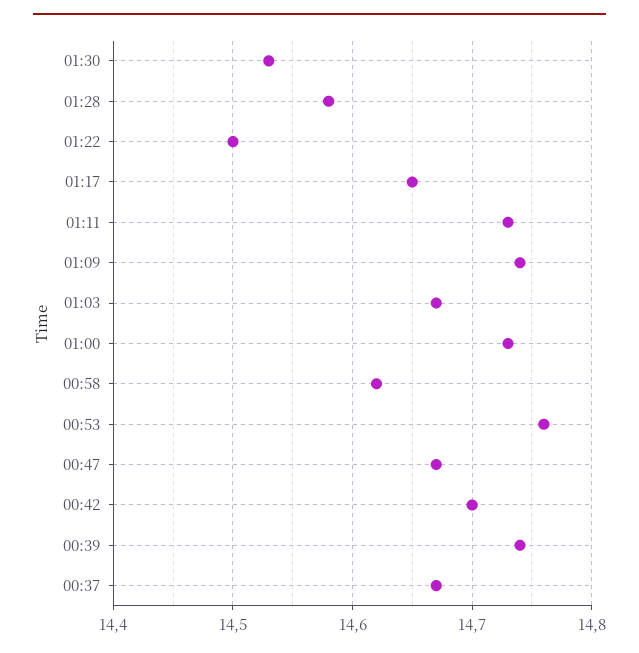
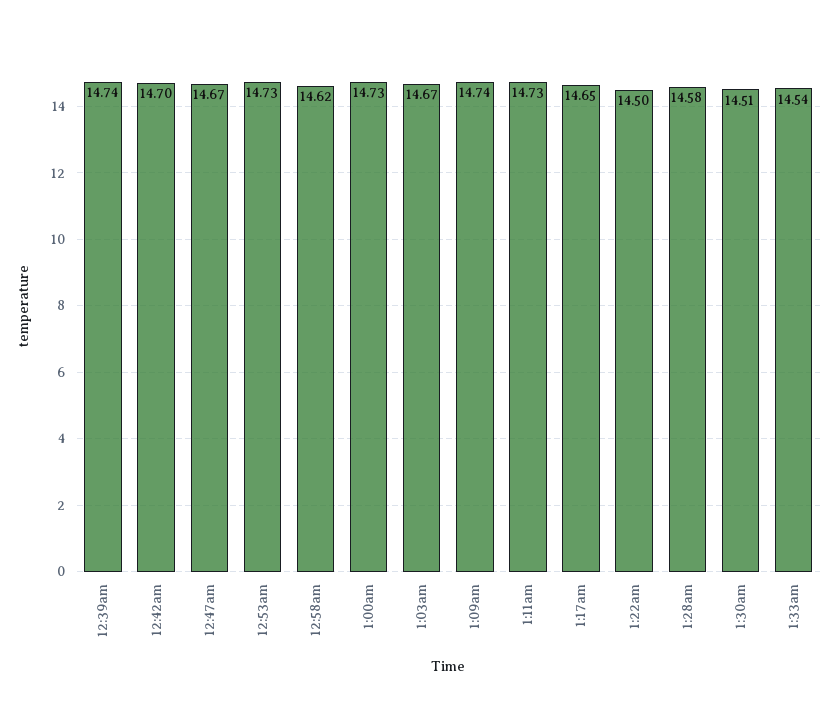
01:30: 14.53 -> 14.51
00:53: 14.76 -> 14.73
00:37: 14.67 -> none
1:33am: none -> 14.54

